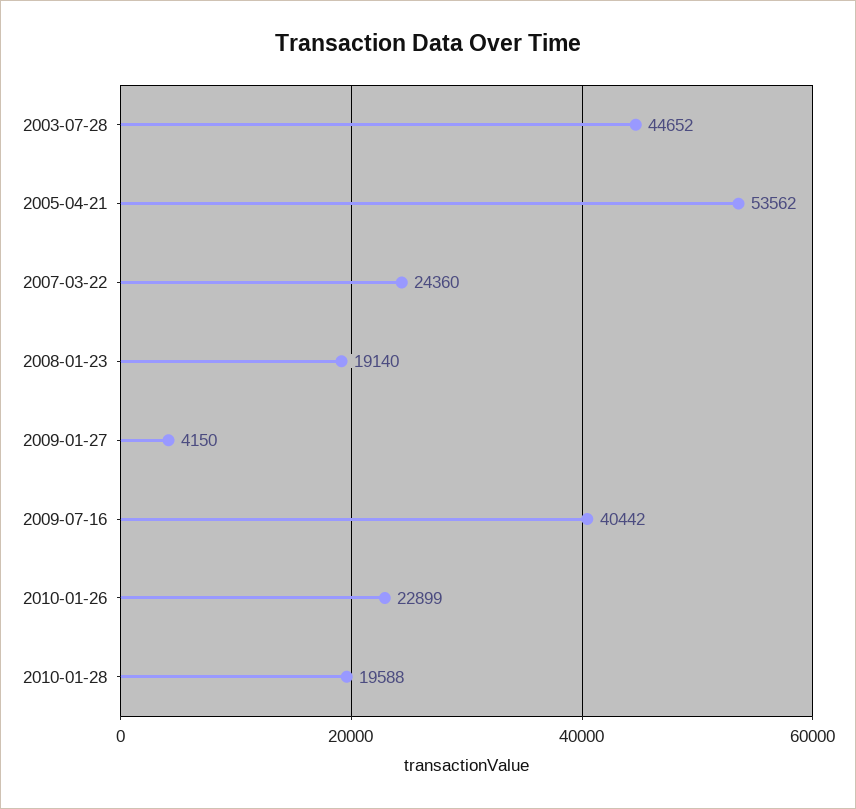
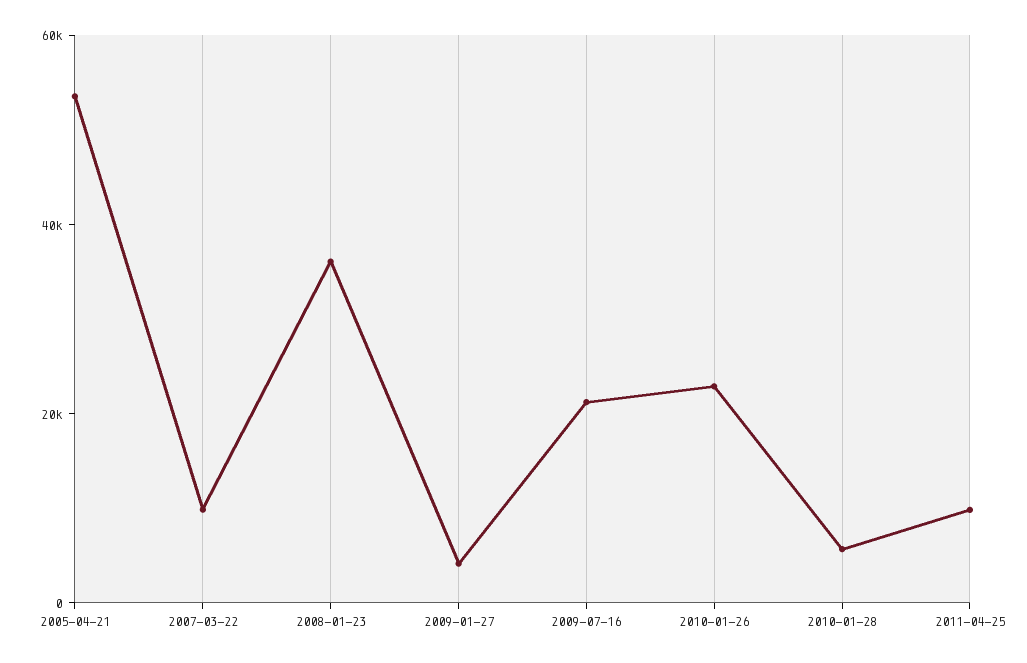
2003-07-28: 44652 -> none
2007-03-22: 24360 -> 10000
2008-01-23: 19140 -> 35000
2009-07-16: 40442 -> 20000
2010-01-28: 19588 -> 5000
2011-04-25: none -> 10000

